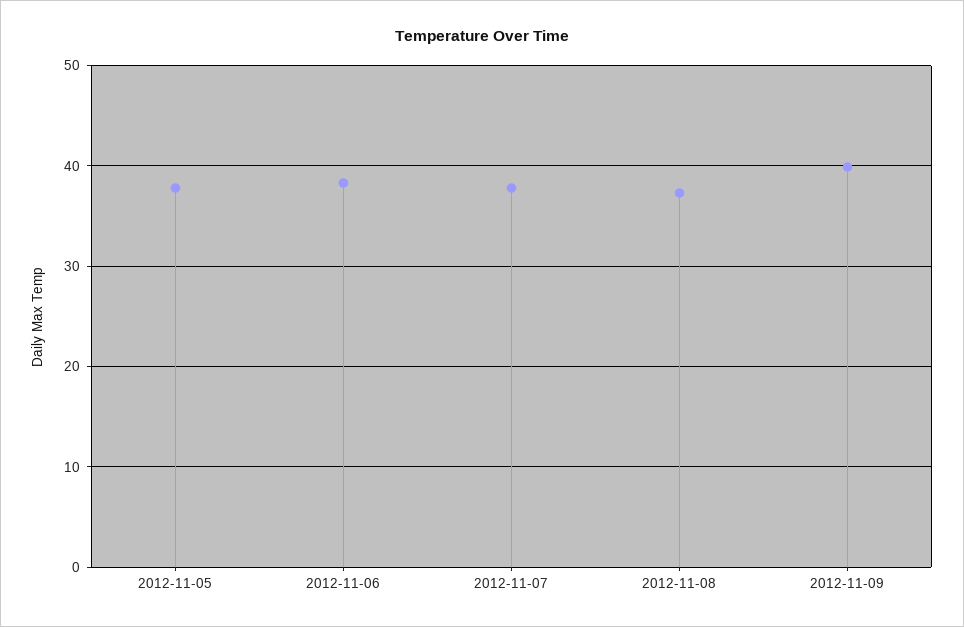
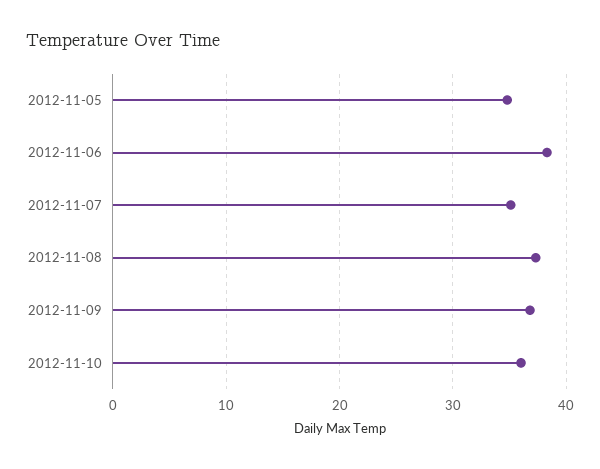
2012-11-05: 38 -> 35
2012-11-07: 38 -> 35
2012-11-09: 40 -> 37
2012-11-10: none -> 36

